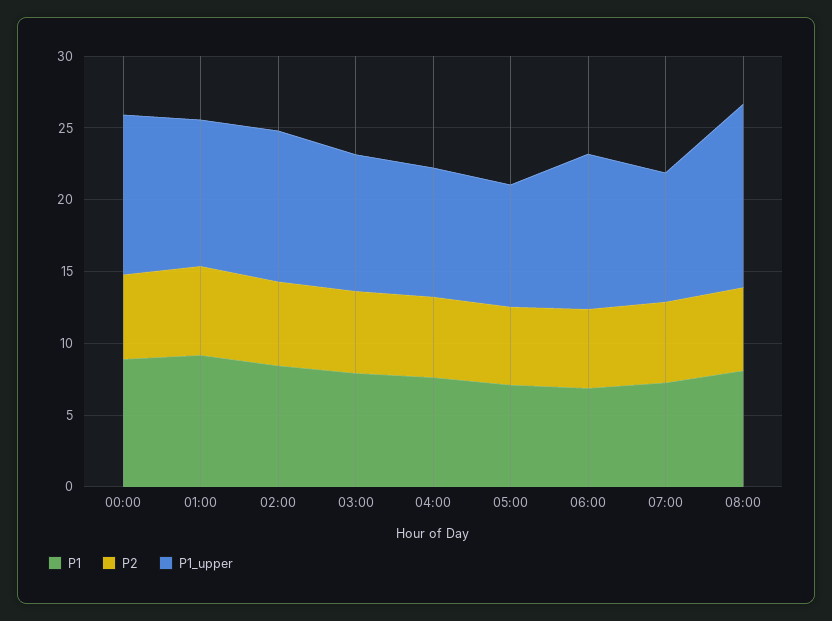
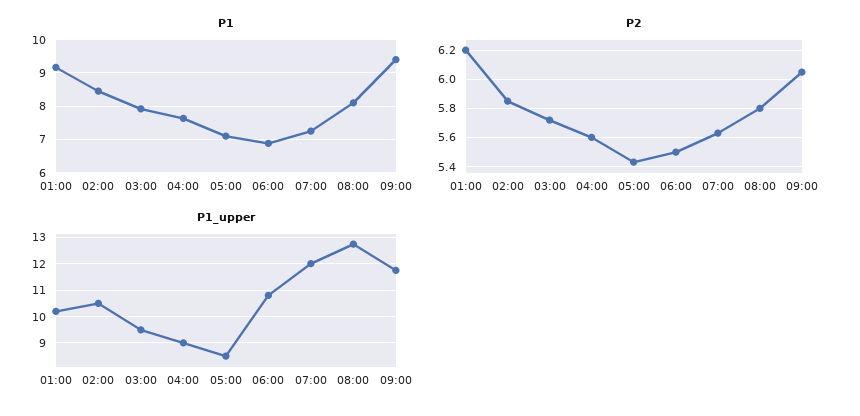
P1, 00:00: 9 -> none
P2, 00:00: 6 -> none
P1_upper, 00:00: 11 -> none
P1_upper, 07:00: 9 -> 12
P1, 09:00: none -> 9.4
P2, 09:00: none -> 6.05
P1_upper, 09:00: none -> 11.75

